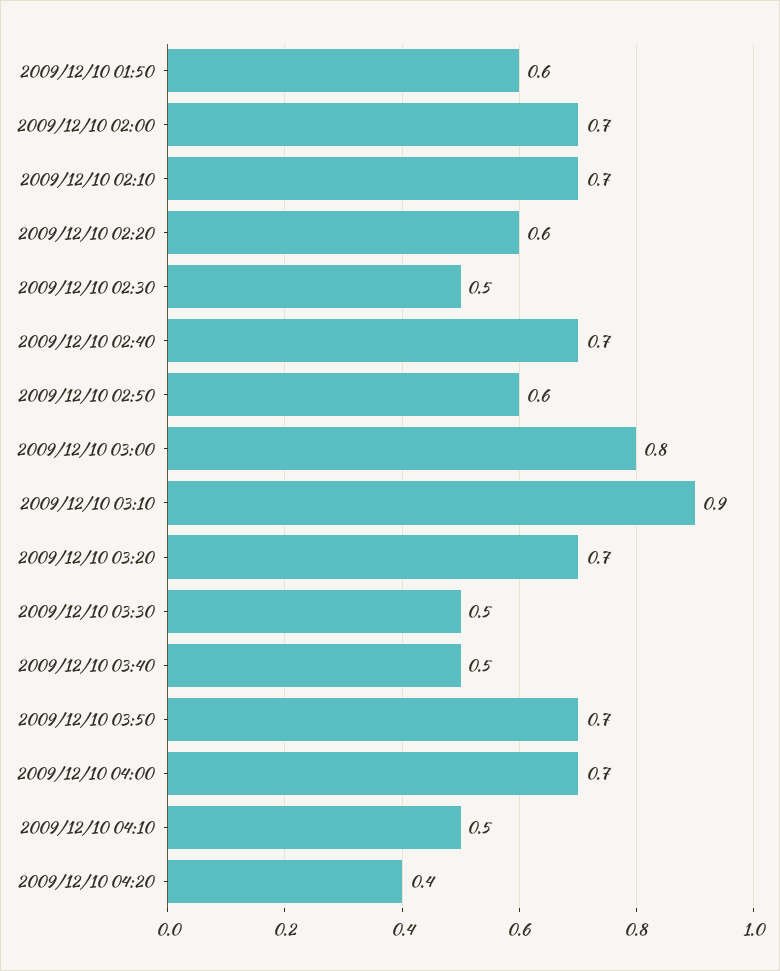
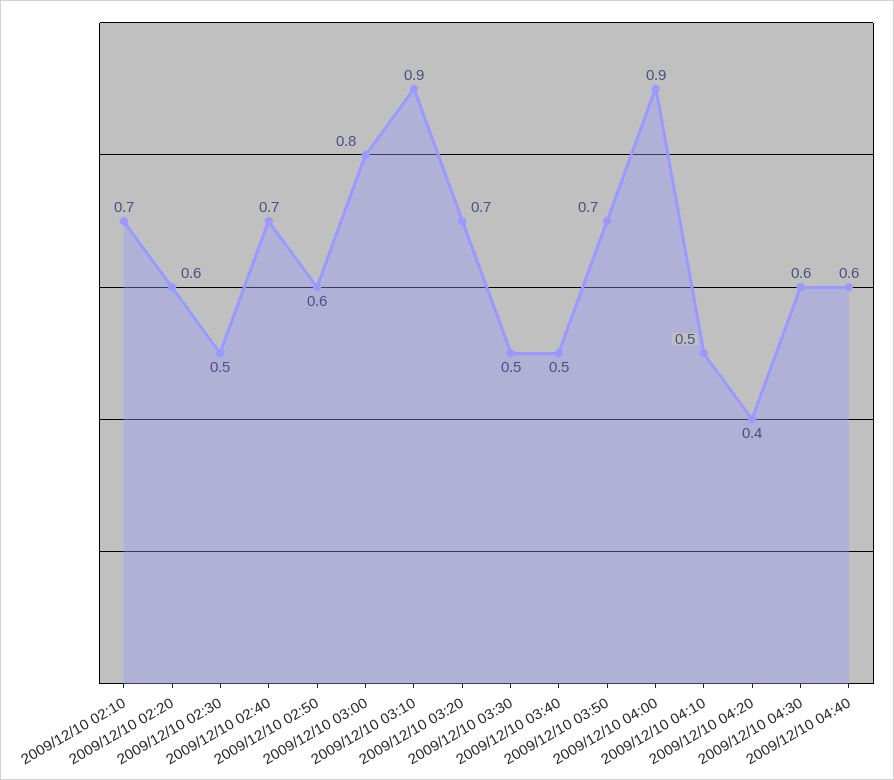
2009/12/10 01:50: 0.6 -> none
2009/12/10 02:00: 0.7 -> none
2009/12/10 04:00: 0.7 -> 0.9
2009/12/10 04:30: none -> 0.6
2009/12/10 04:40: none -> 0.6

